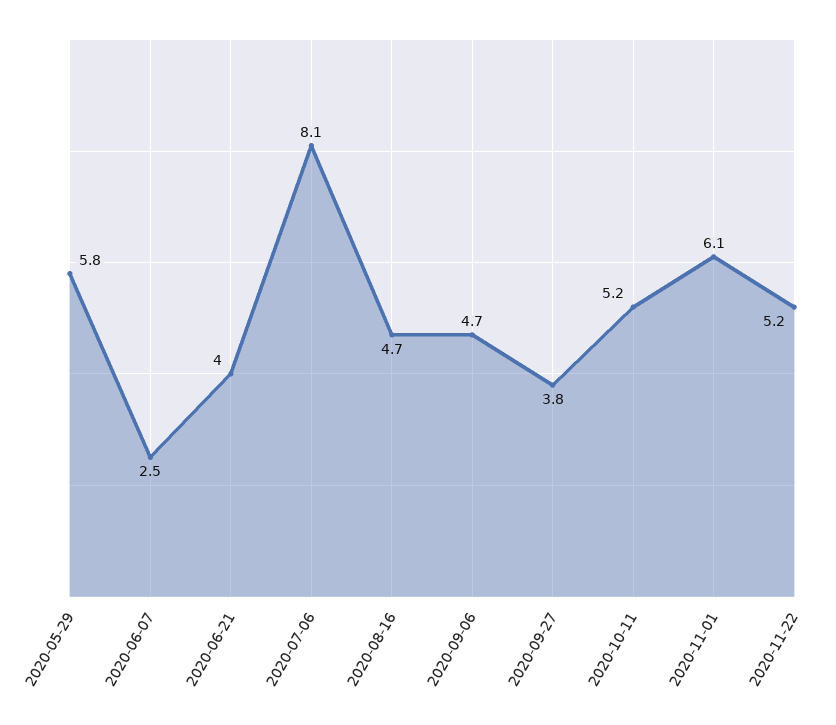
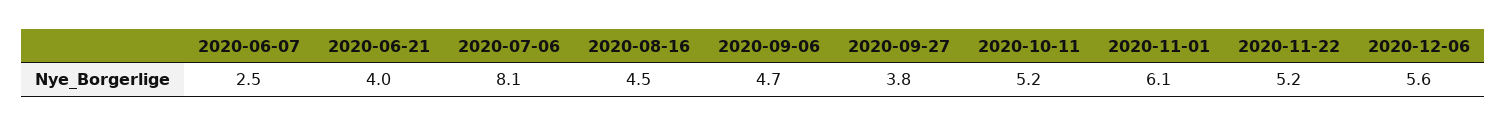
2020-05-29: 5.8 -> none
2020-08-16: 4.7 -> 4.5
2020-12-06: none -> 5.6

